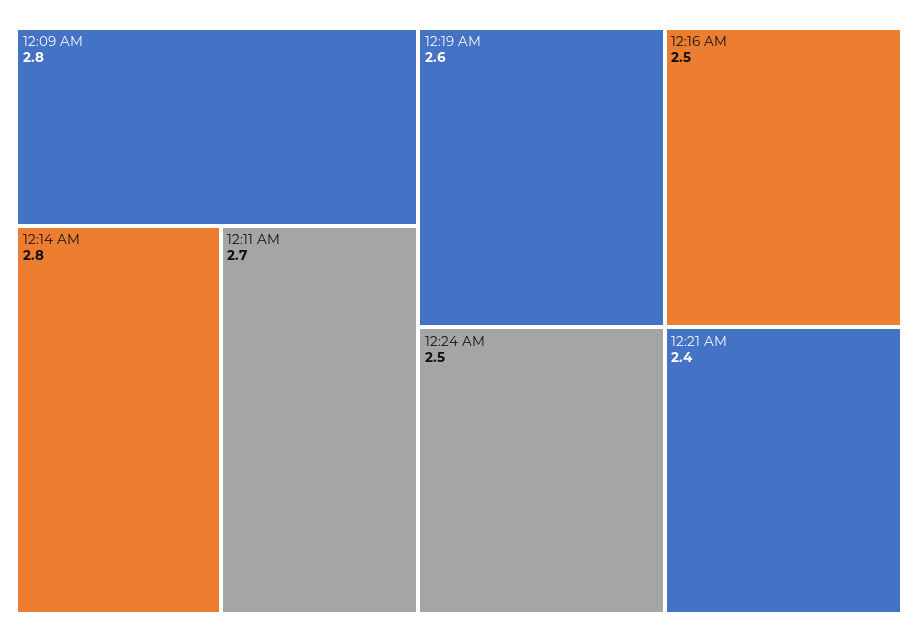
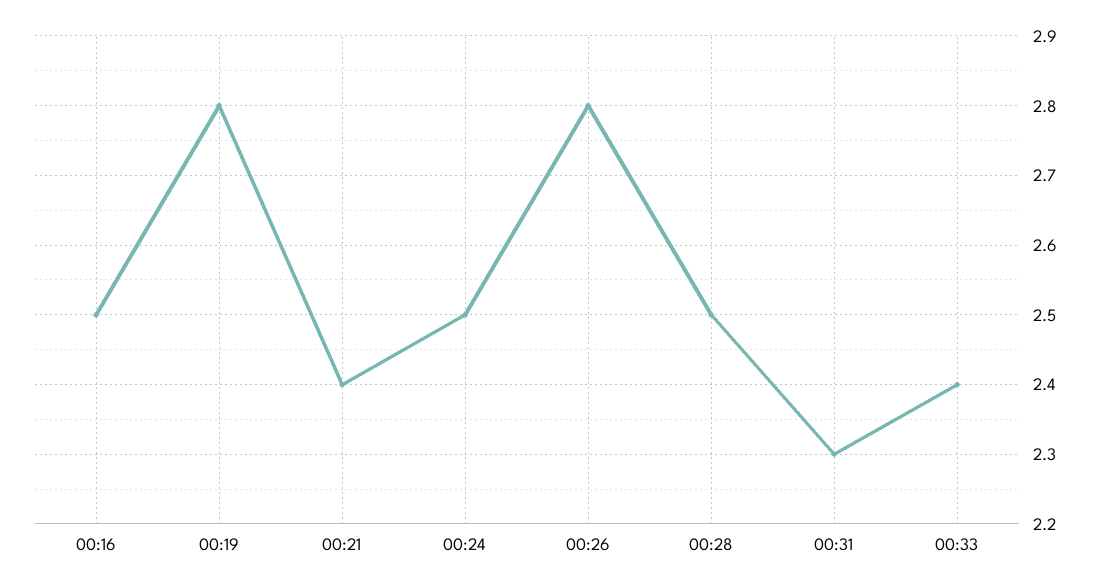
12:09 AM: 2.8 -> none
12:14 AM: 2.8 -> none
12:11 AM: 2.7 -> none
12:19 AM: 2.6 -> 2.8
00:26: none -> 2.8
00:28: none -> 2.5
00:31: none -> 2.3
00:33: none -> 2.4

